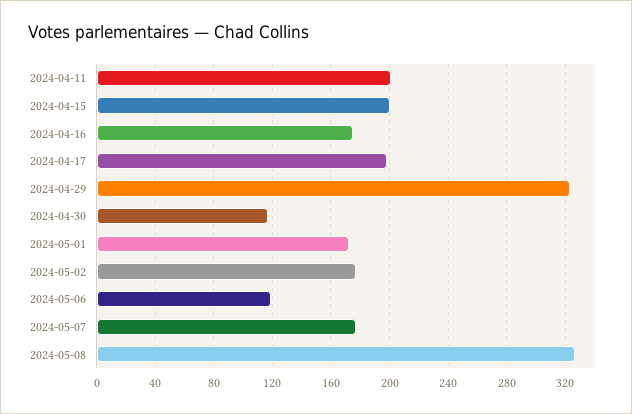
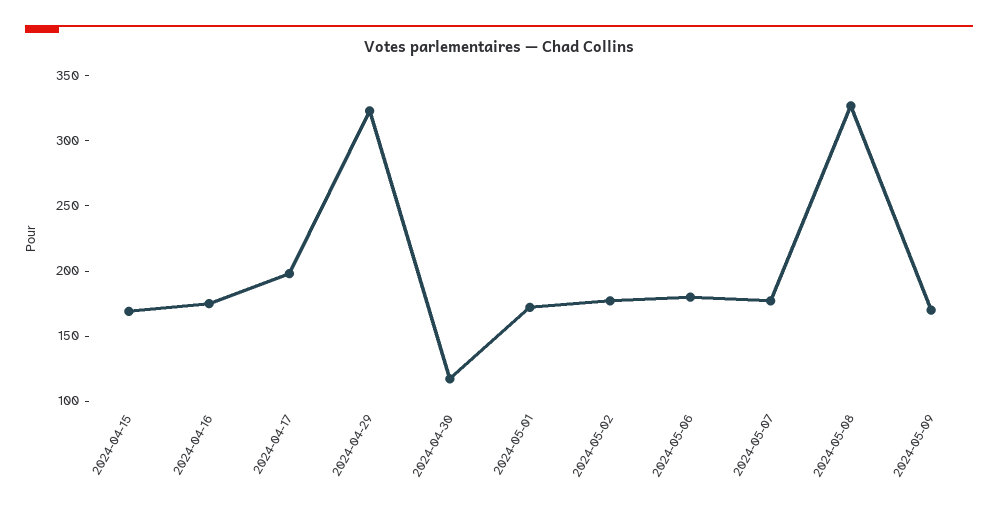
2024-04-11: 200 -> none
2024-04-15: 200 -> 170
2024-05-06: 120 -> 180
2024-05-09: none -> 170

